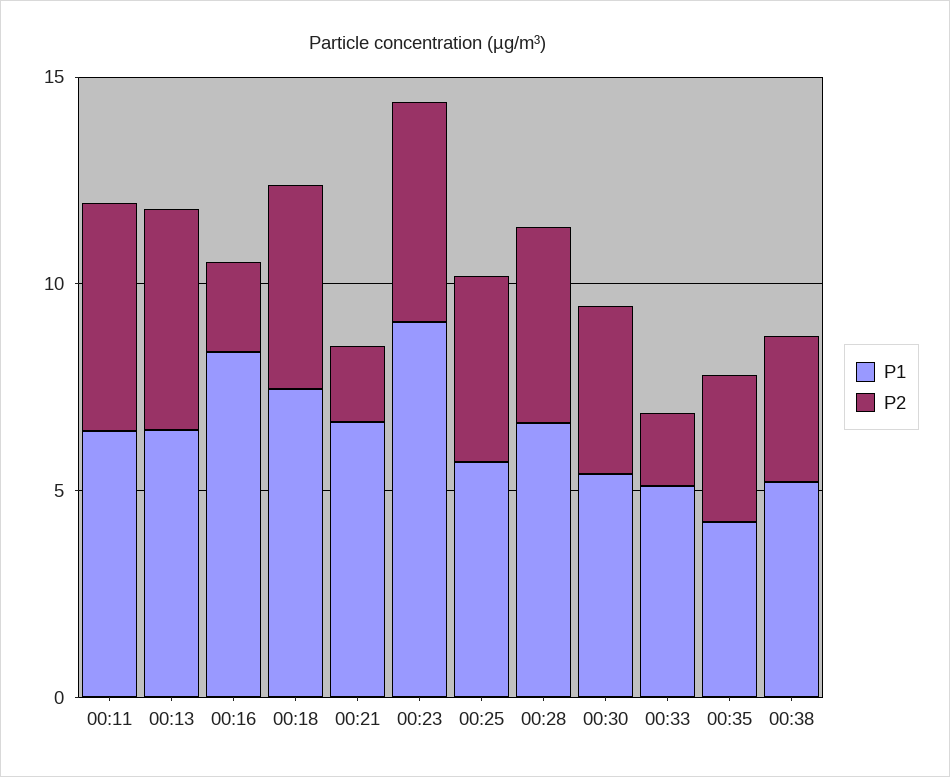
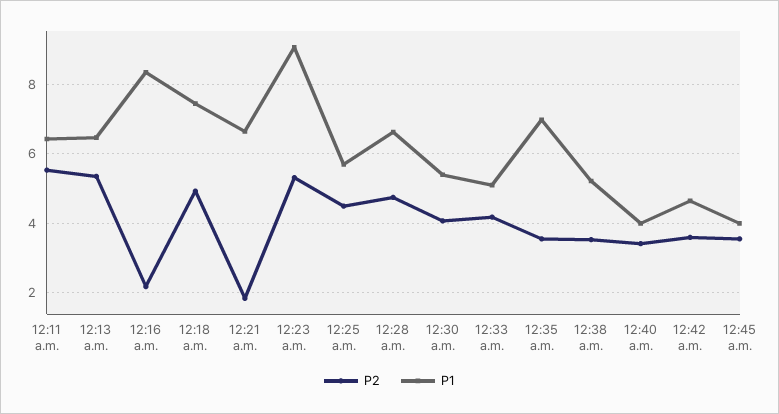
P2, 00:33: 2 -> 4.2
P1, 00:35: 4 -> 7
P2, 12:40 a.m.: none -> 3.4
P1, 12:40 a.m.: none -> 4
P2, 12:42 a.m.: none -> 3.6
P1, 12:42 a.m.: none -> 4.6
P2, 12:45 a.m.: none -> 3.6
P1, 12:45 a.m.: none -> 4

